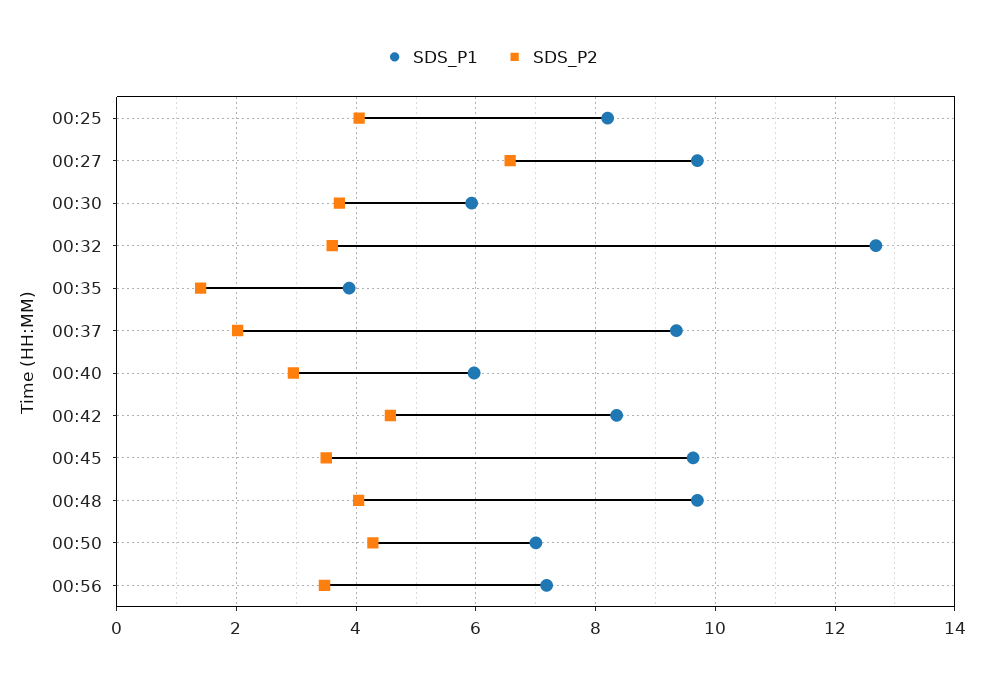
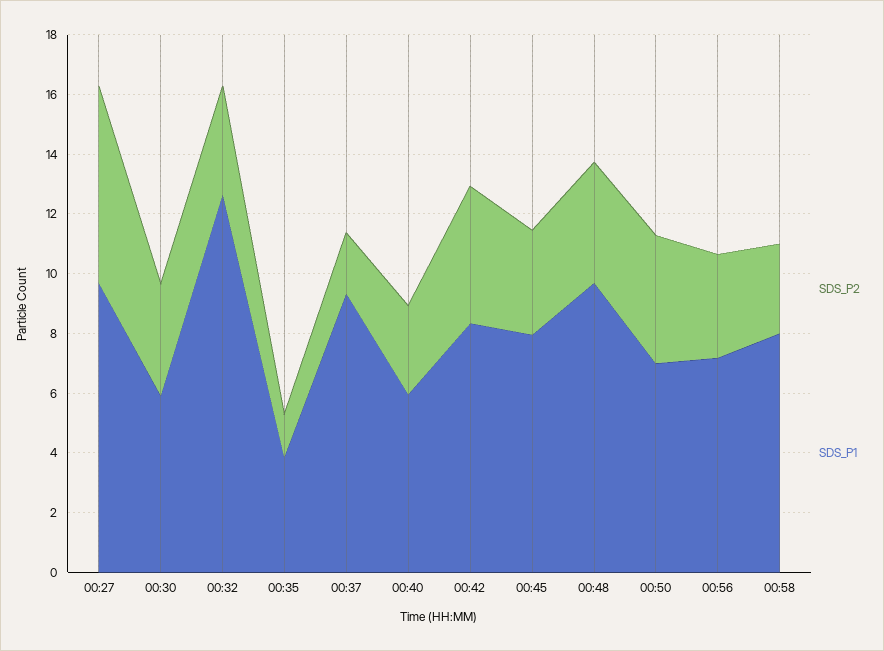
SDS_P1, 00:25: 8.2 -> none
SDS_P2, 00:25: 4 -> none
SDS_P1, 00:45: 9.6 -> 8
SDS_P2, 00:58: none -> 3
SDS_P1, 00:58: none -> 8

